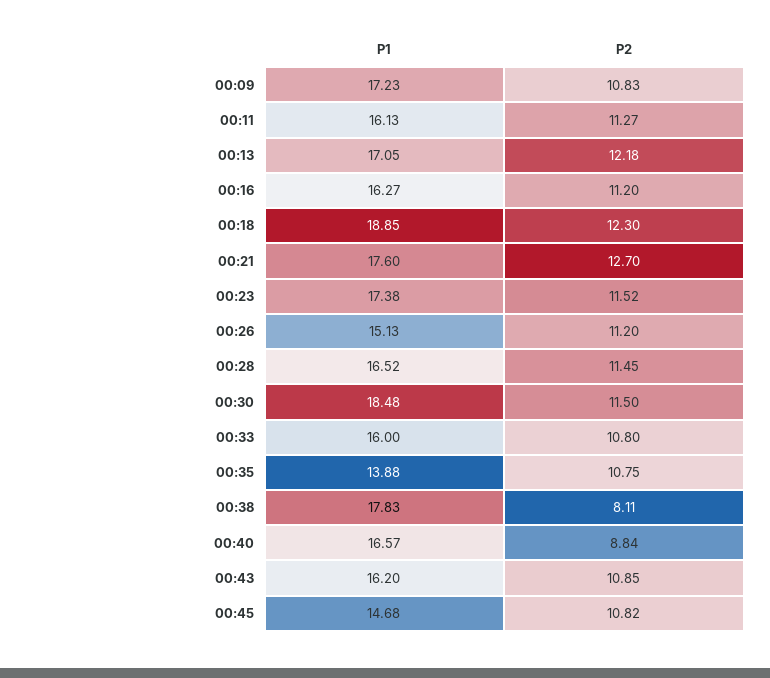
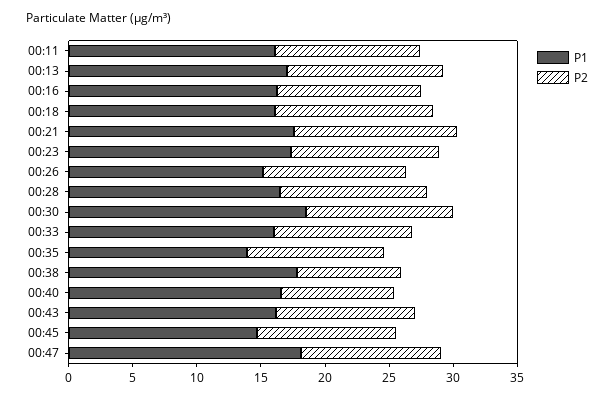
P1, 00:09: 17.23 -> none
P2, 00:09: 10.83 -> none
P1, 00:18: 18.85 -> 16
P1, 00:47: none -> 18
P2, 00:47: none -> 11

